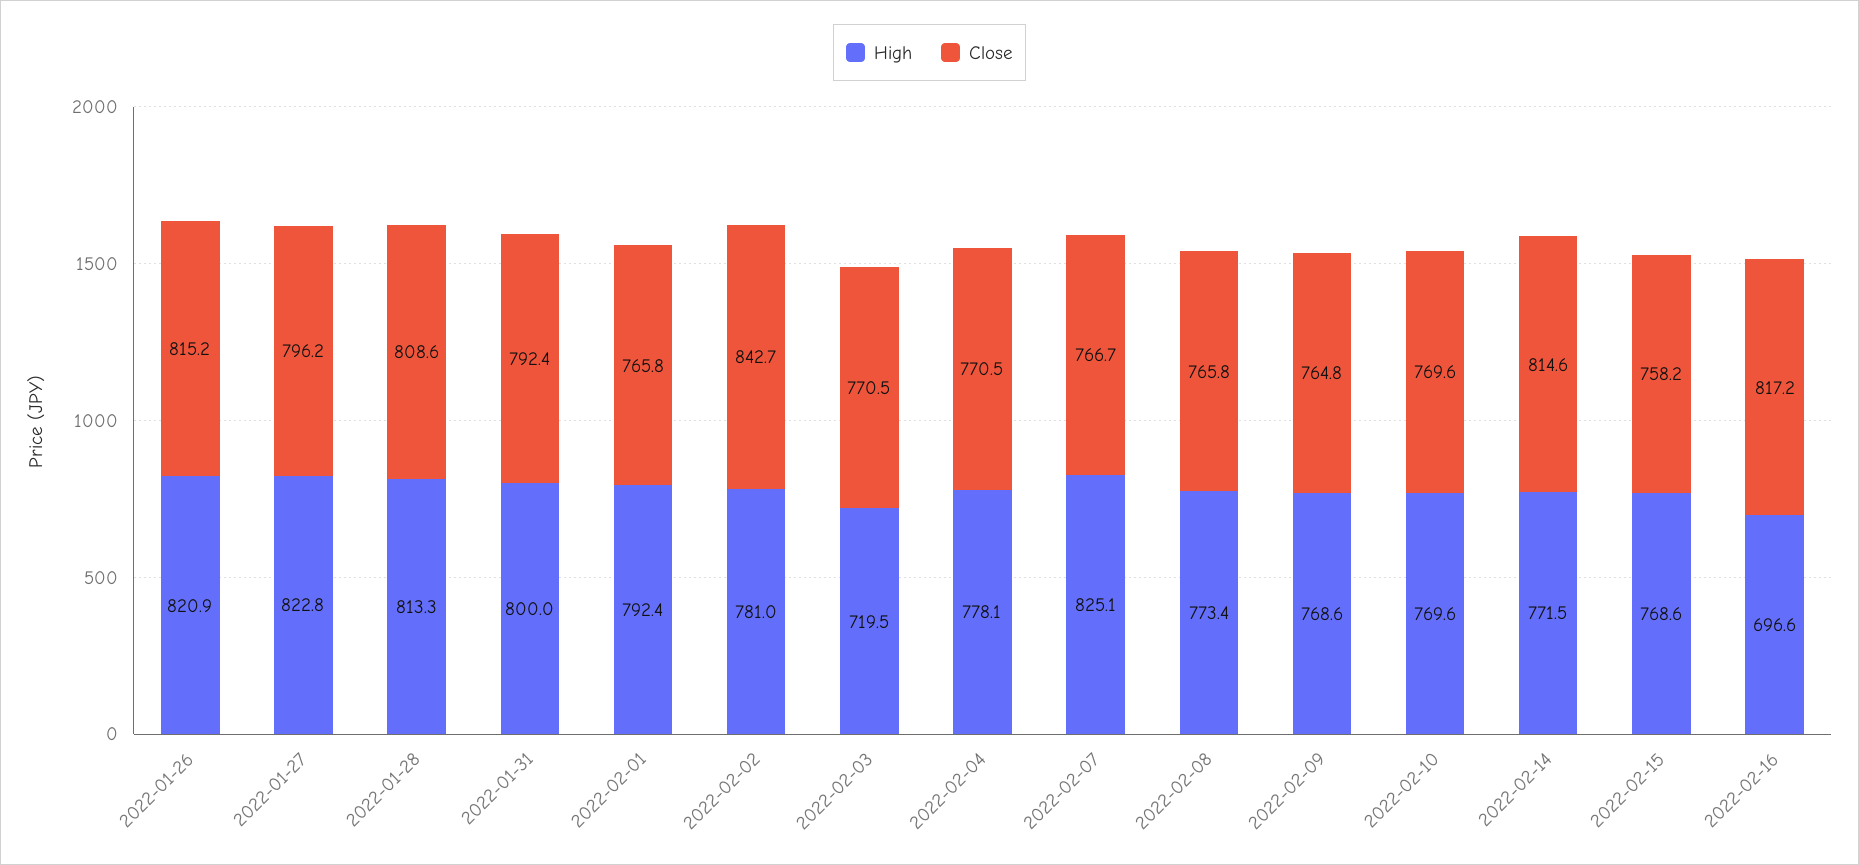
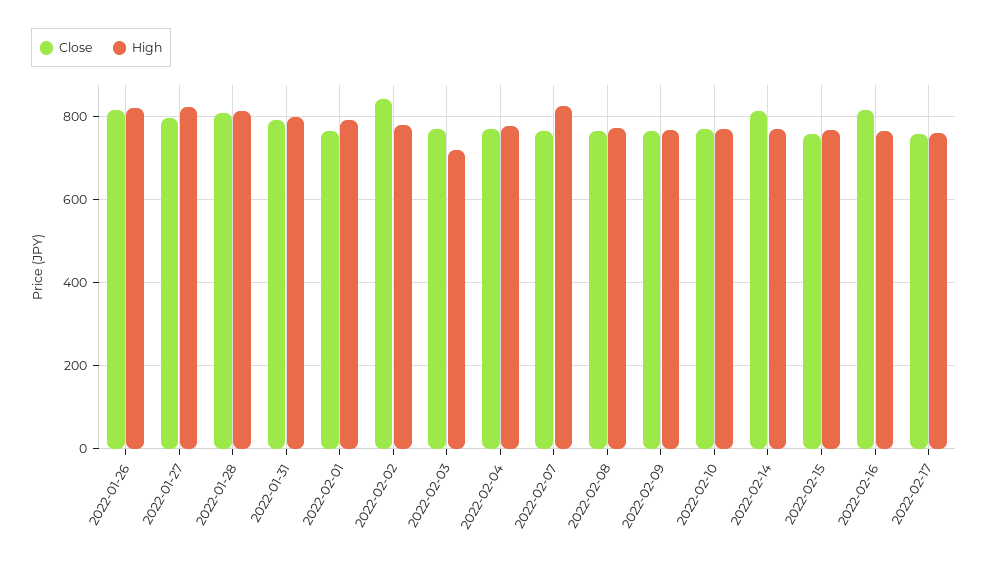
High, 2022-02-16: 696.6 -> 760
Close, 2022-02-17: none -> 760
High, 2022-02-17: none -> 760

